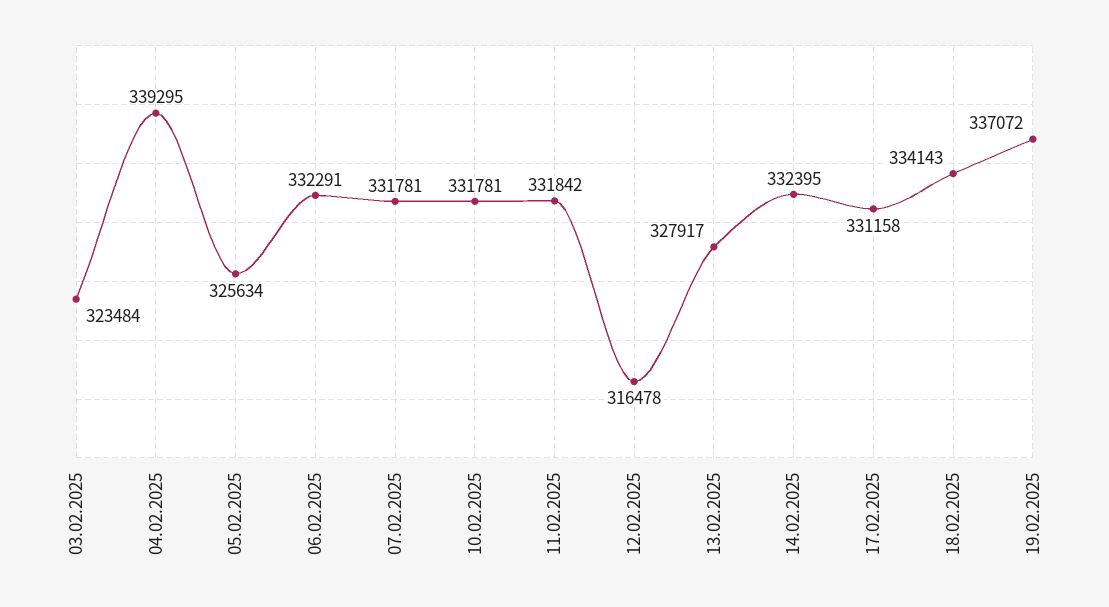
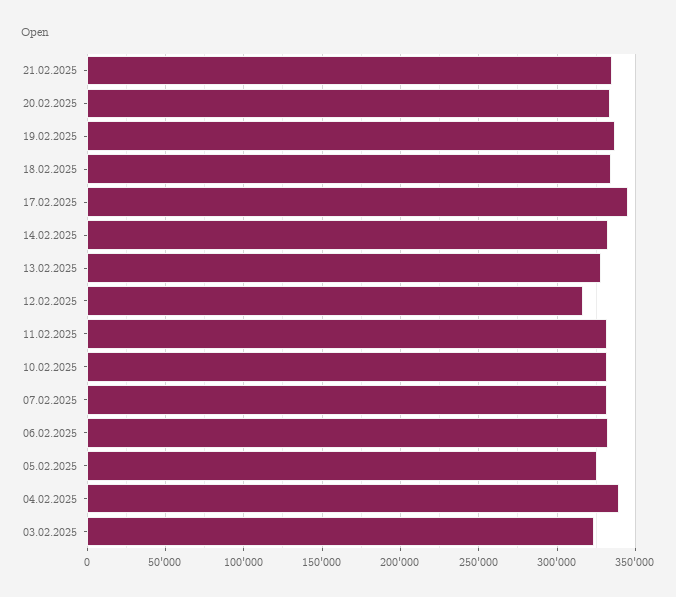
17.02.2025: 331158 -> 345000
21.02.2025: none -> 335000
20.02.2025: none -> 335000

